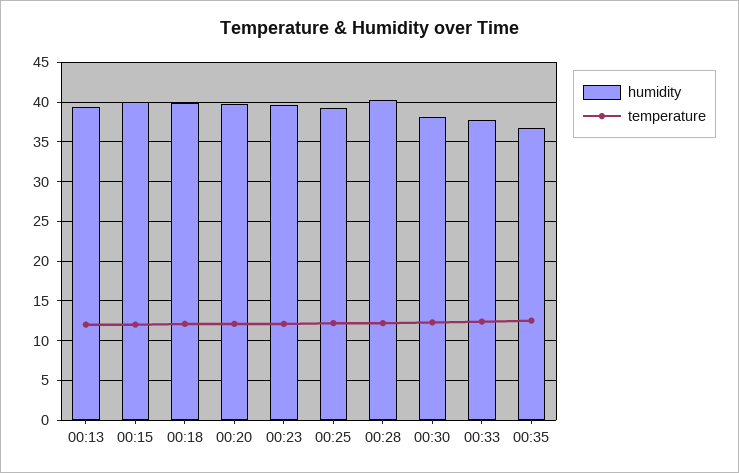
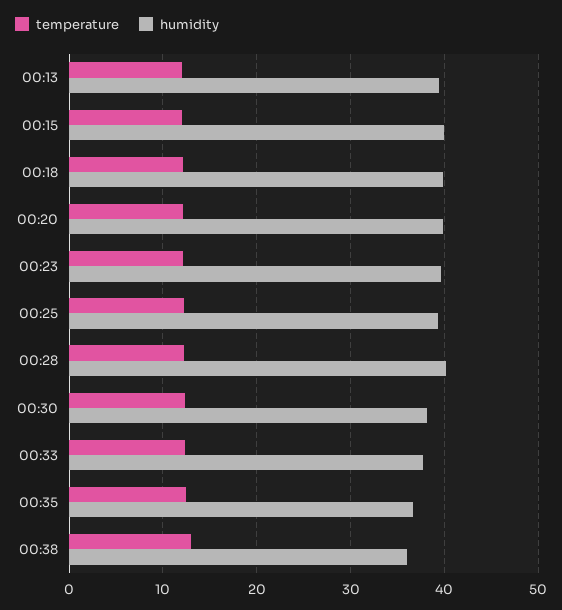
temperature, 00:38: none -> 13
humidity, 00:38: none -> 36

